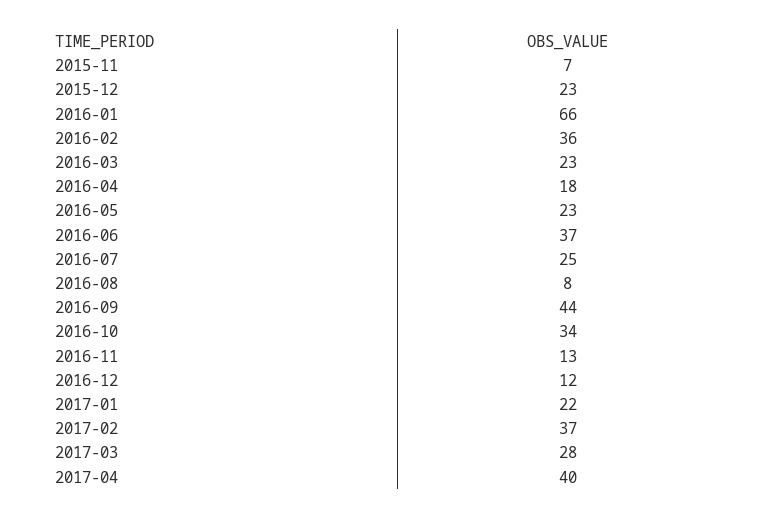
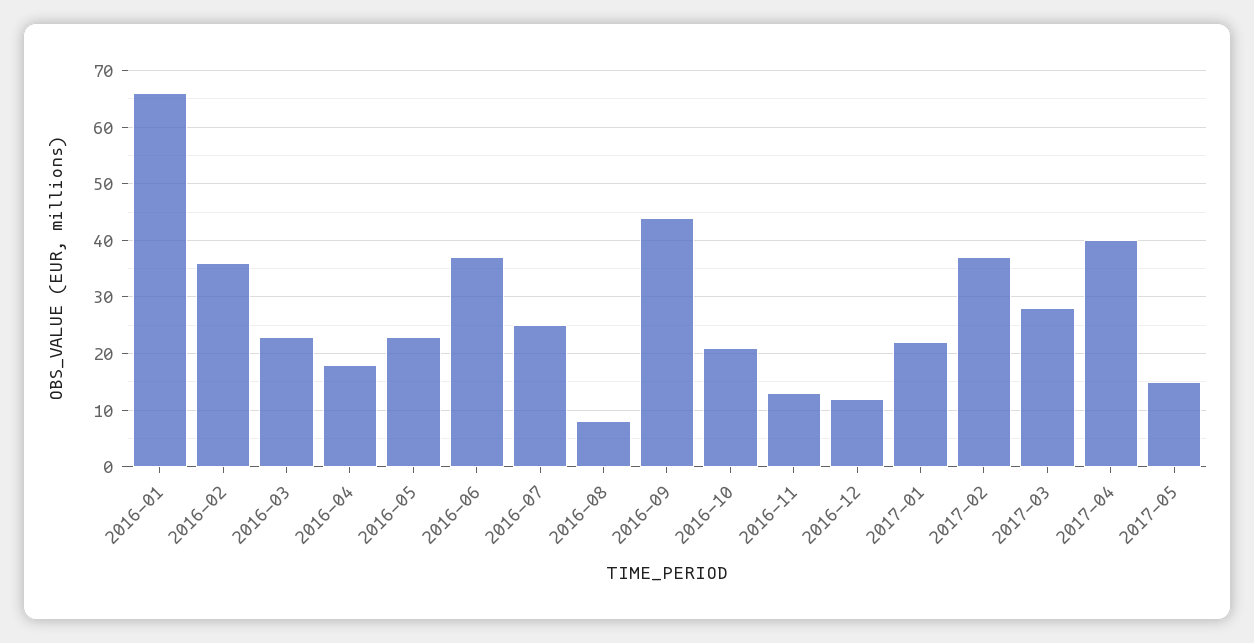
2015-11: 7 -> none
2015-12: 23 -> none
2016-10: 34 -> 20
2017-05: none -> 15

